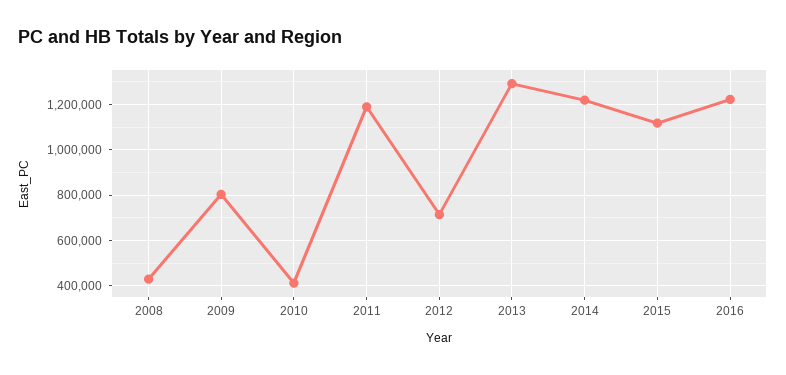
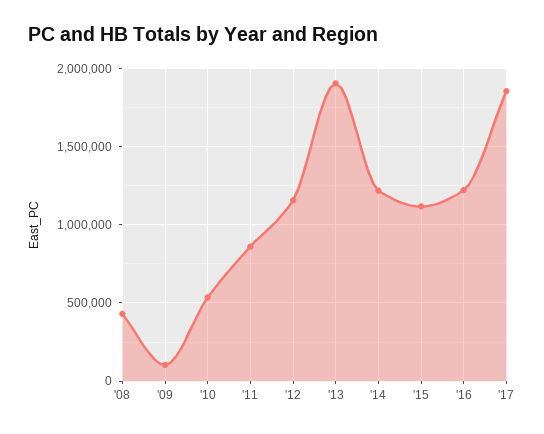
2009: 800000 -> 100000
2010: 400000 -> 550000
2011: 1200000 -> 850000
2012: 700000 -> 1150000
2013: 1300000 -> 1900000
'17: none -> 1850000

